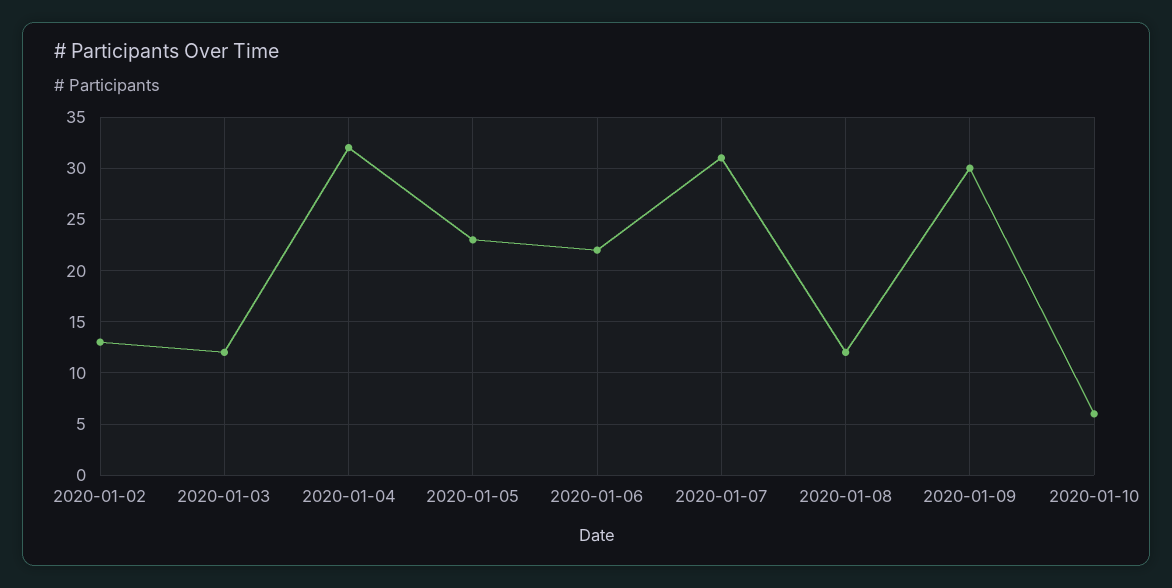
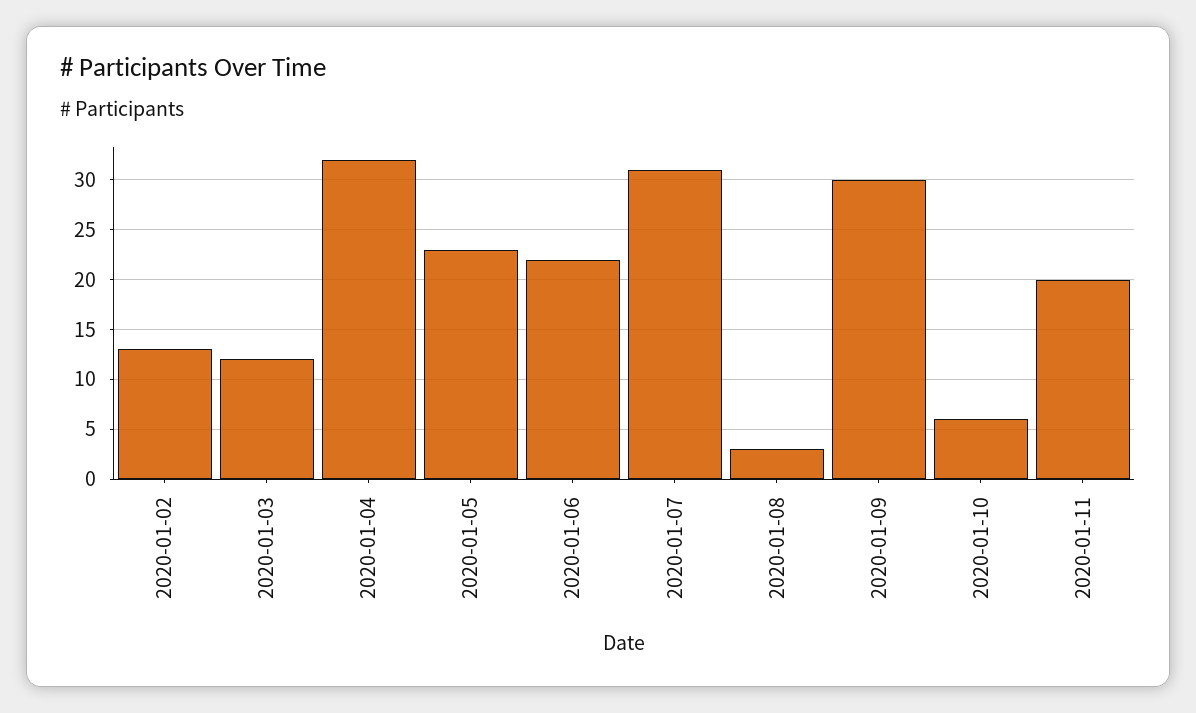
2020-01-08: 12 -> 3
2020-01-11: none -> 20

